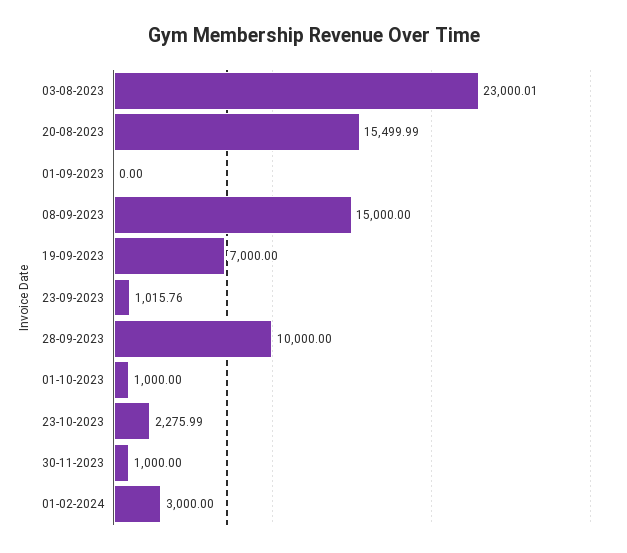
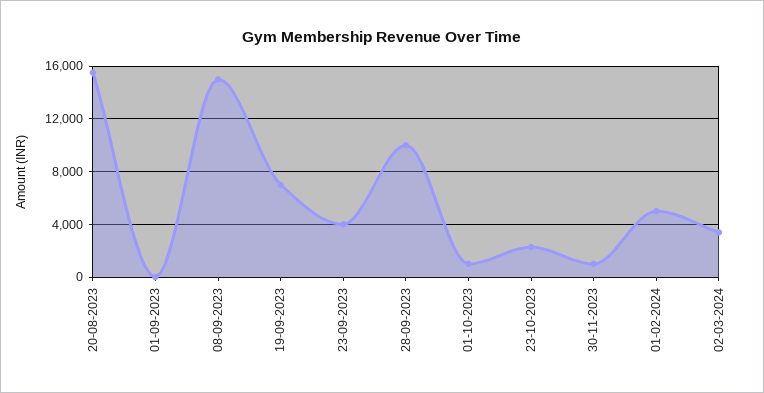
03-08-2023: 23000.01 -> none
23-09-2023: 1015.76 -> 4000
01-02-2024: 3000 -> 5000
02-03-2024: none -> 3500

